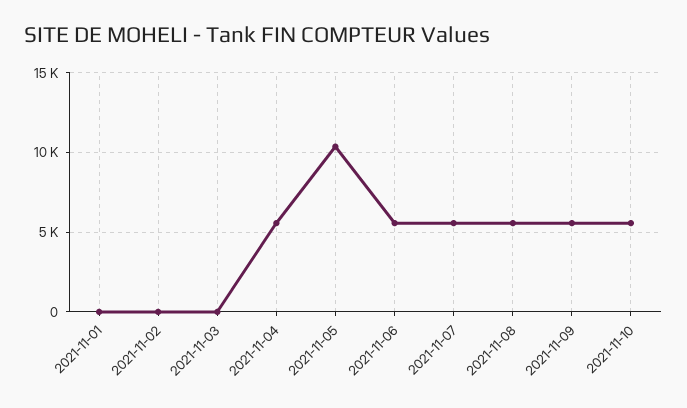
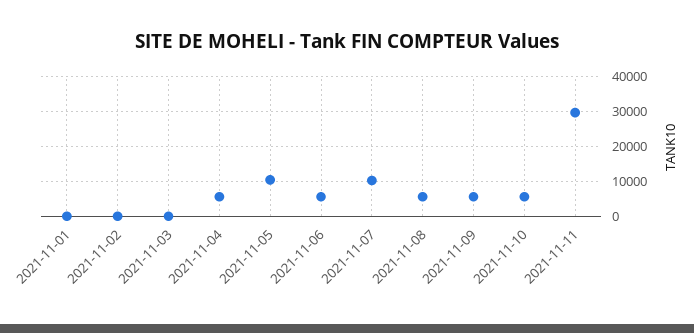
2021-11-07: 5500 -> 10000
2021-11-11: none -> 30000

